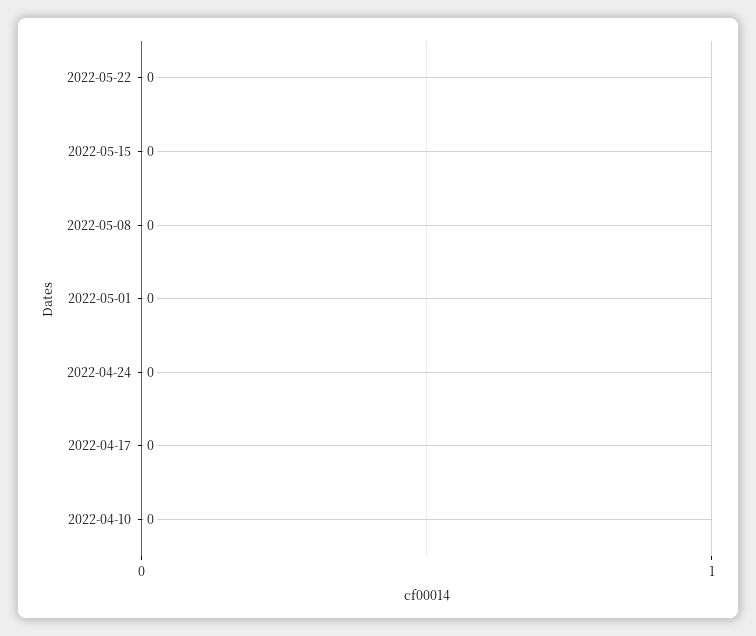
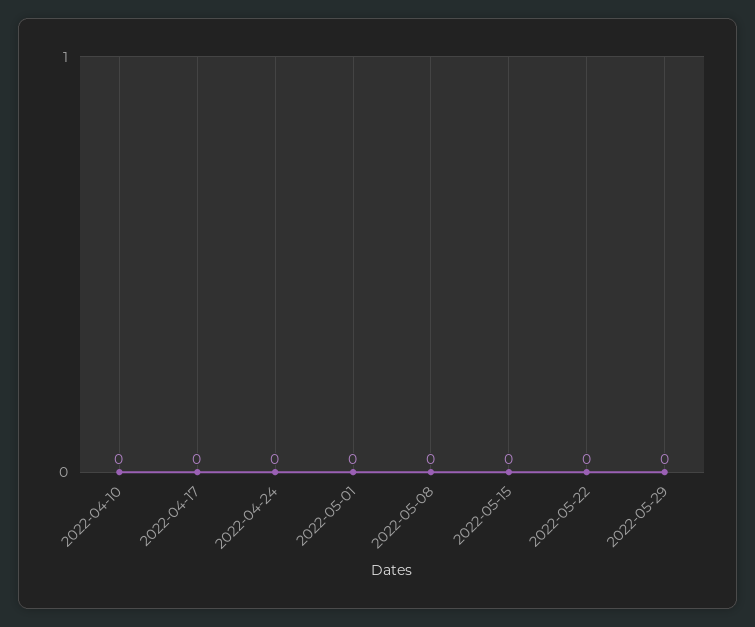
2022-05-29: none -> 0

